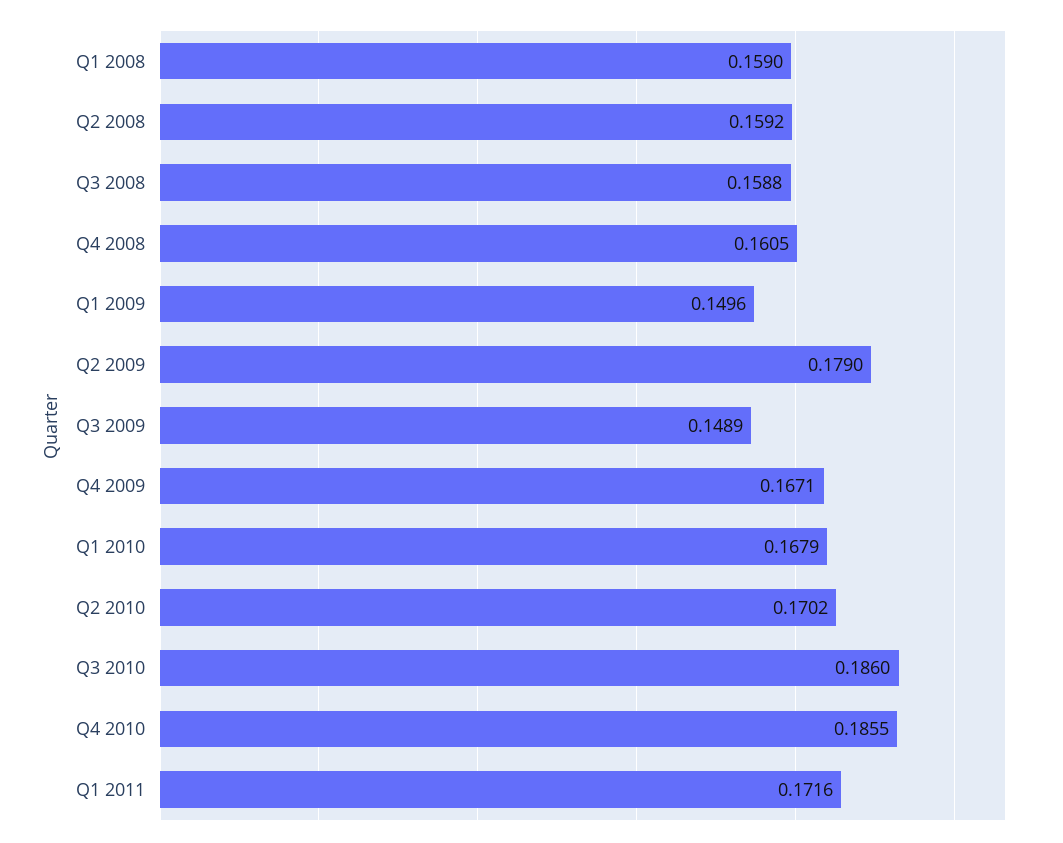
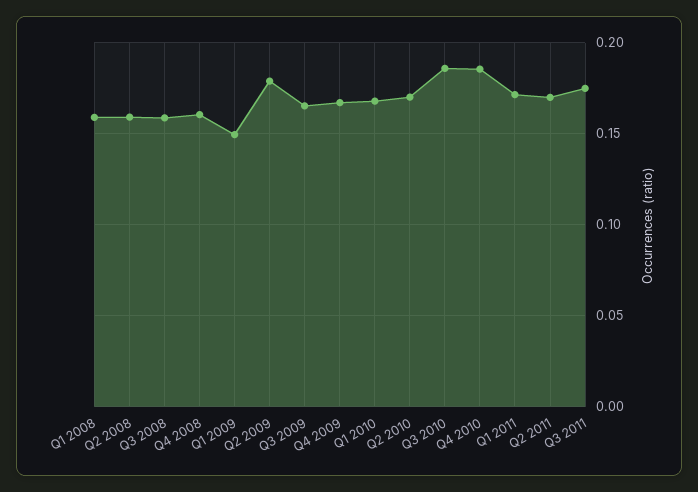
Q3 2009: 0.1489 -> 0.165
Q2 2011: none -> 0.17
Q3 2011: none -> 0.175

